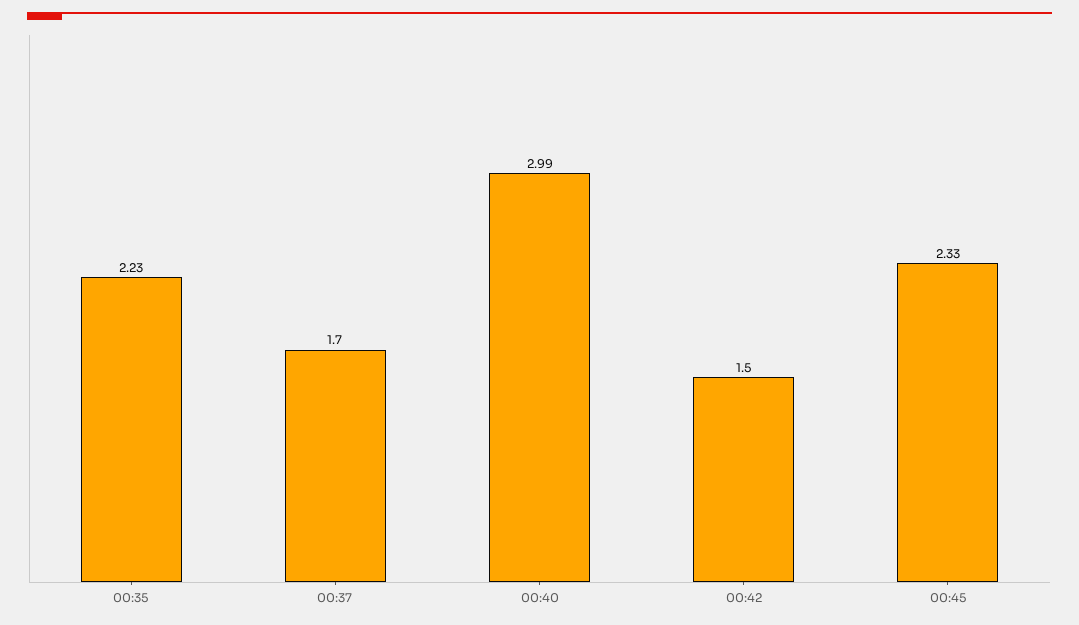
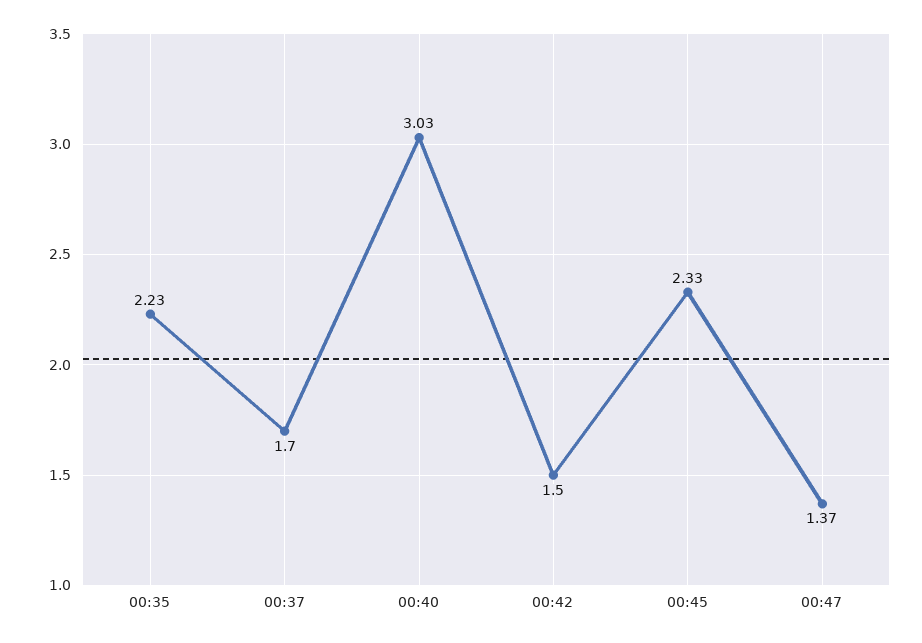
00:40: 2.99 -> 3.03
00:47: none -> 1.37

